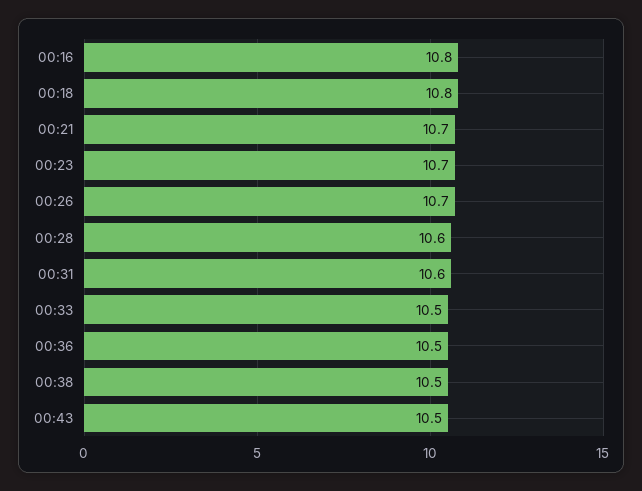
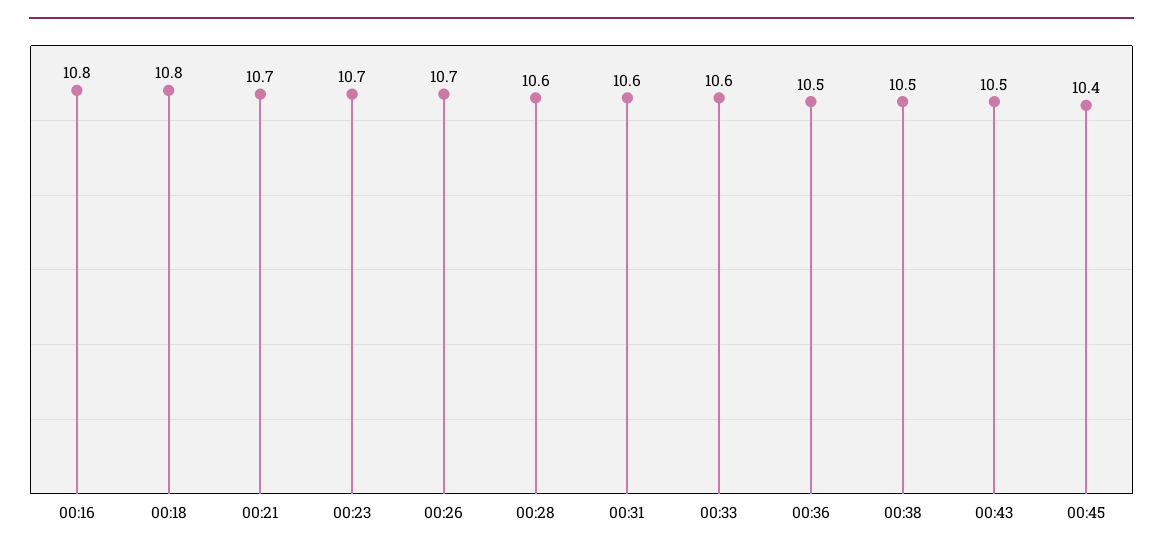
00:33: 10.5 -> 10.6
00:45: none -> 10.4

